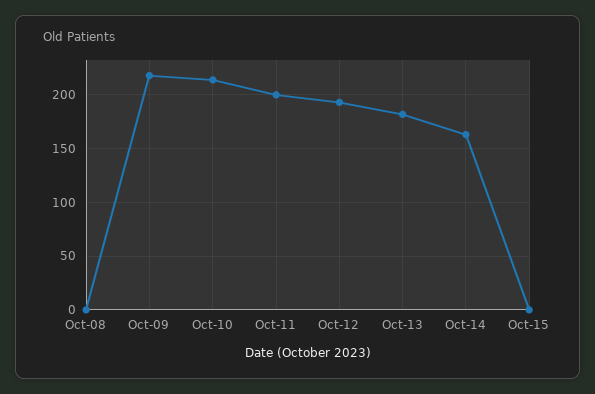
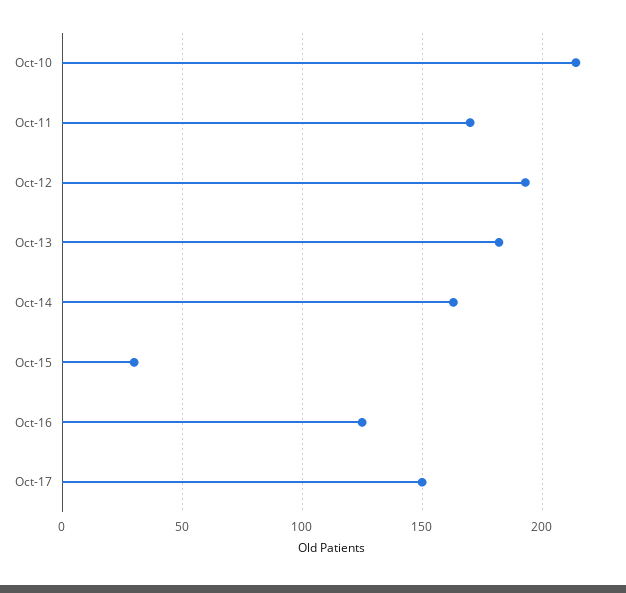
Oct-08: 0 -> none
Oct-09: 220 -> none
Oct-11: 200 -> 170
Oct-15: 0 -> 30
Oct-16: none -> 125
Oct-17: none -> 150

